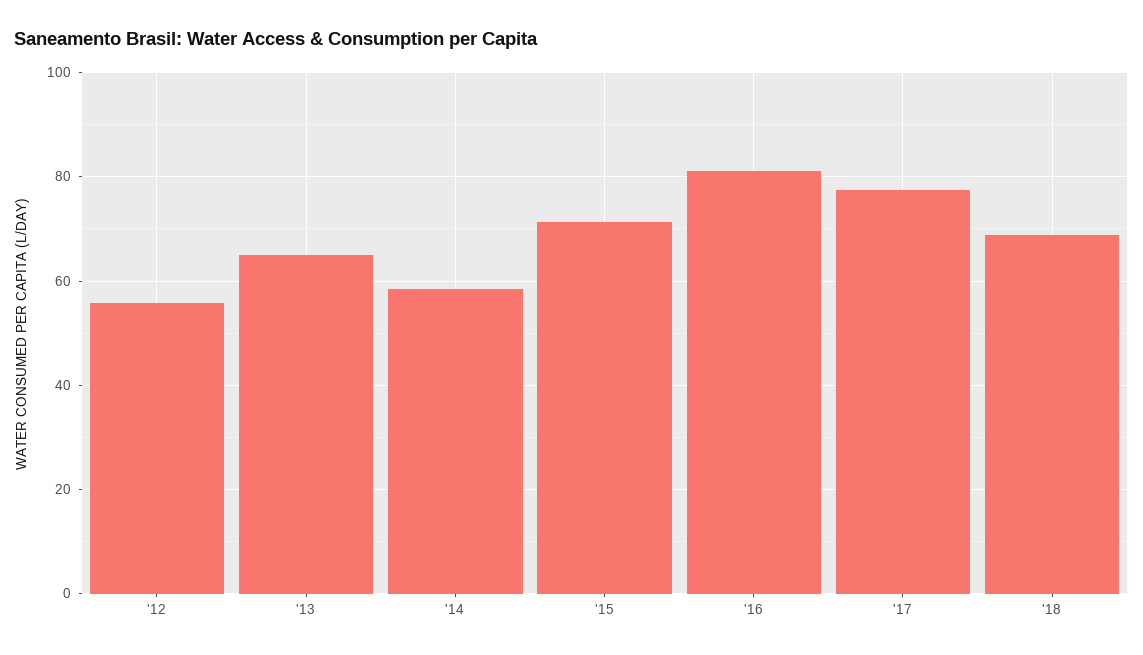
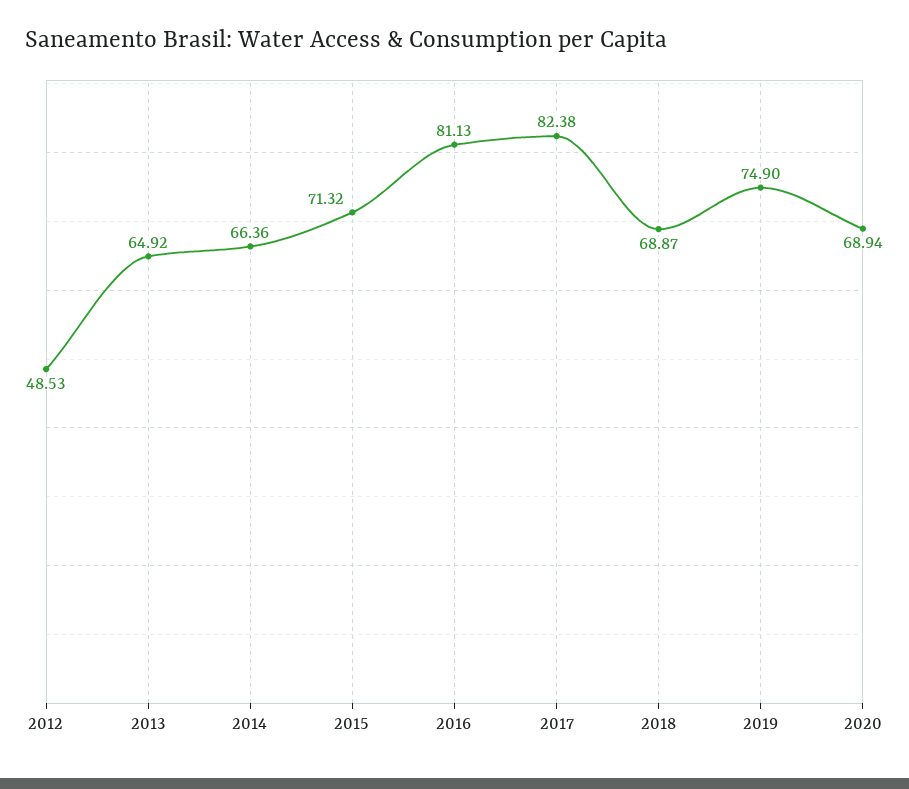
'12: 56 -> 48.53
'14: 58 -> 66.36
'17: 78 -> 82.38
2019: none -> 74.9
2020: none -> 68.94

